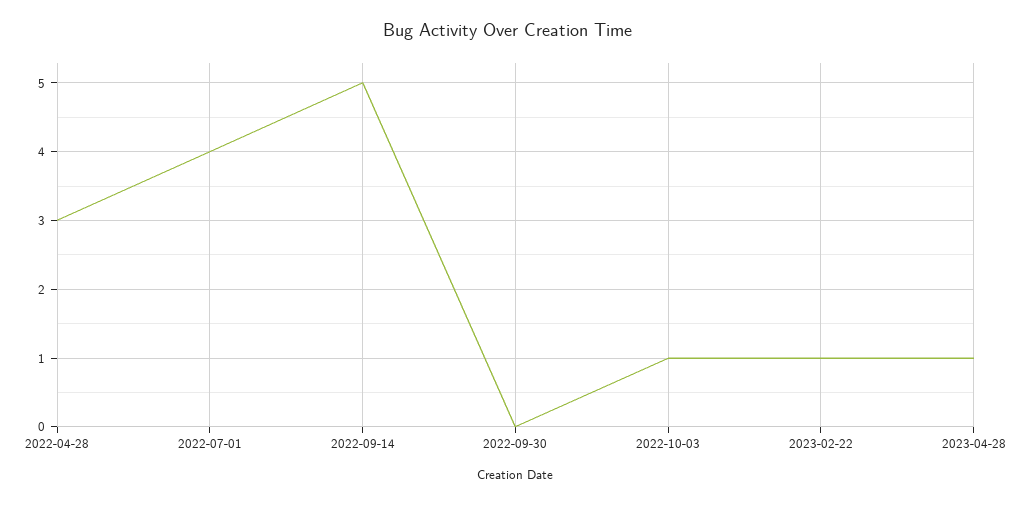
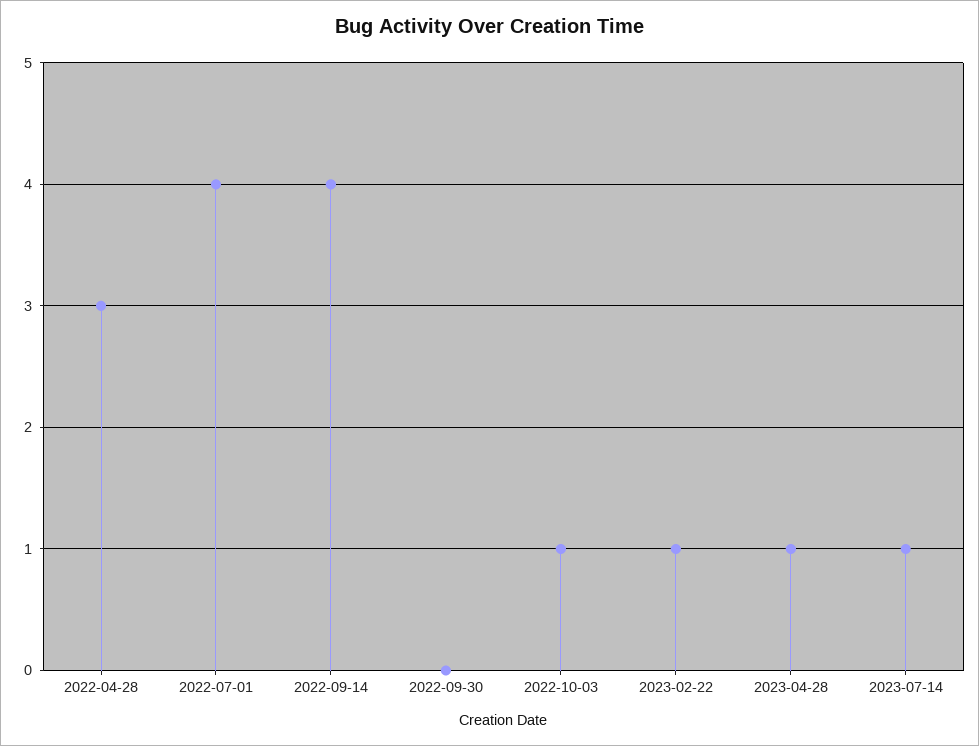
2022-09-14: 5 -> 4
2023-07-14: none -> 1

